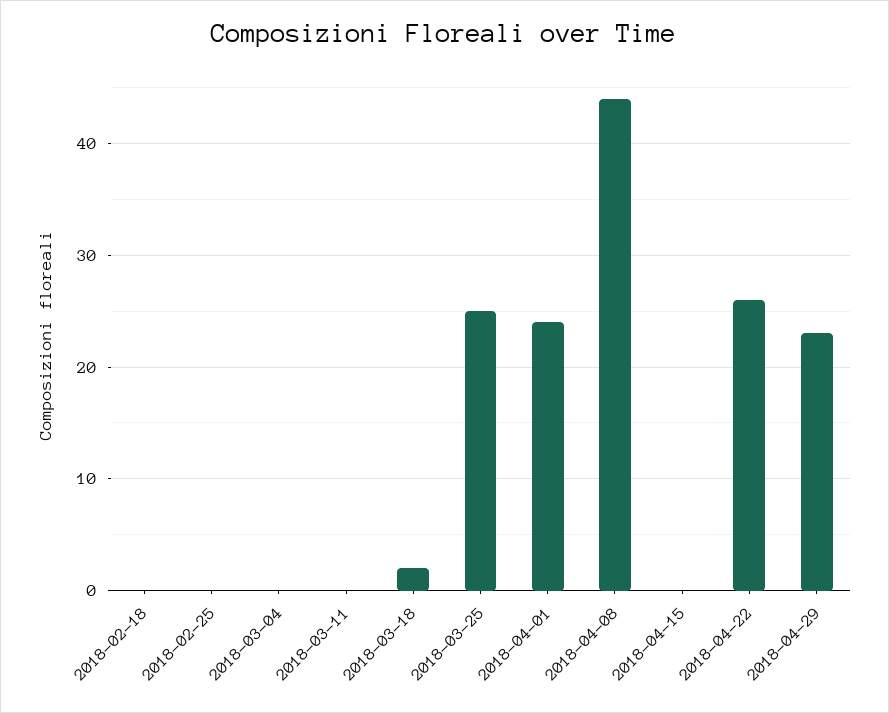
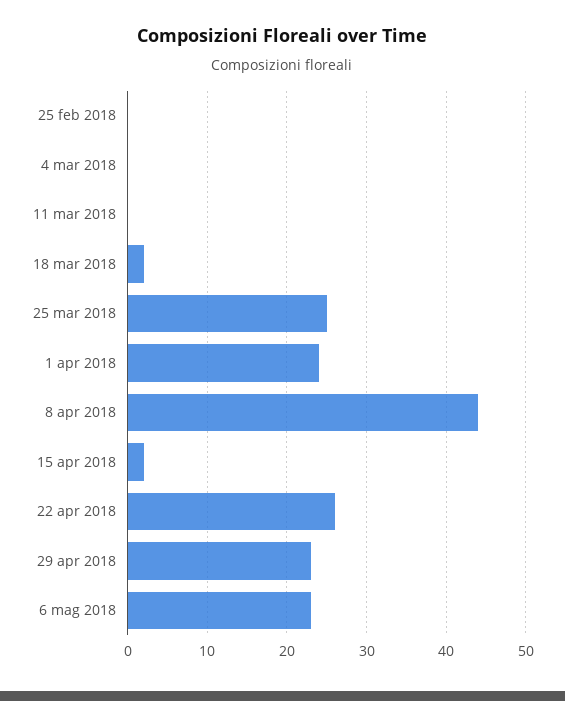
2018-02-18: 0 -> none
2018-04-15: 0 -> 2
6 mag 2018: none -> 23

